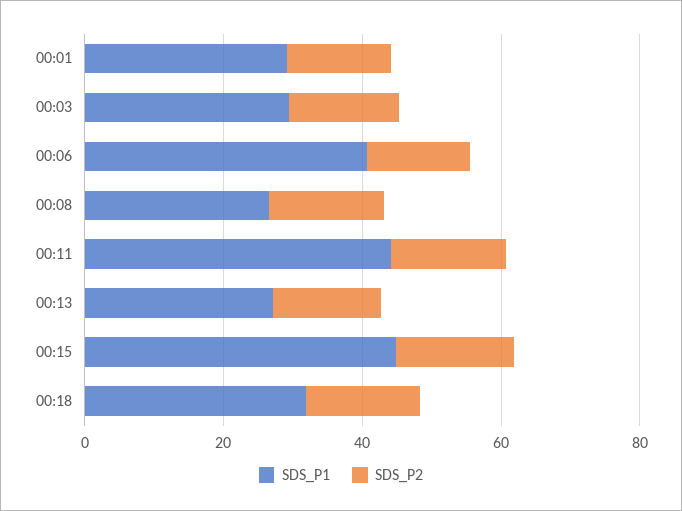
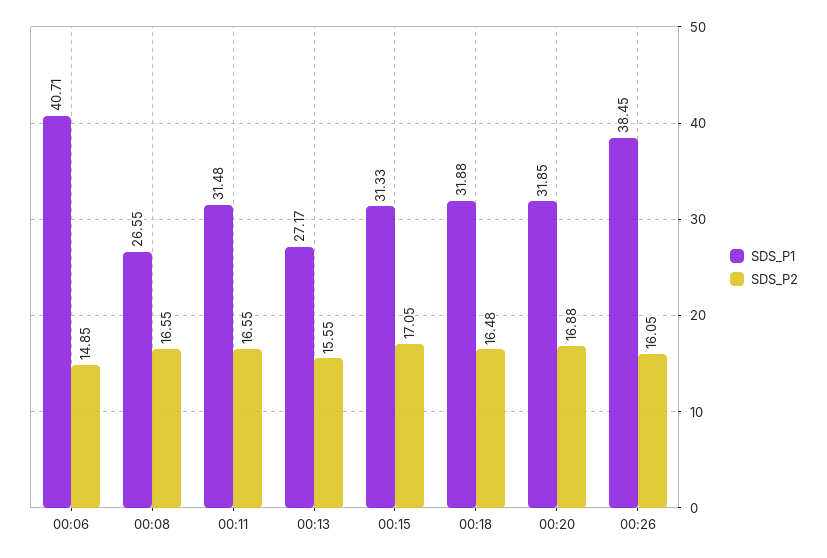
SDS_P1, 00:01: 30 -> none
SDS_P2, 00:01: 15 -> none
SDS_P1, 00:03: 30 -> none
SDS_P2, 00:03: 15 -> none
SDS_P1, 00:11: 45 -> 31.48
SDS_P1, 00:15: 45 -> 31.33
SDS_P1, 00:20: none -> 31.85
SDS_P2, 00:20: none -> 16.88
SDS_P1, 00:26: none -> 38.45
SDS_P2, 00:26: none -> 16.05

